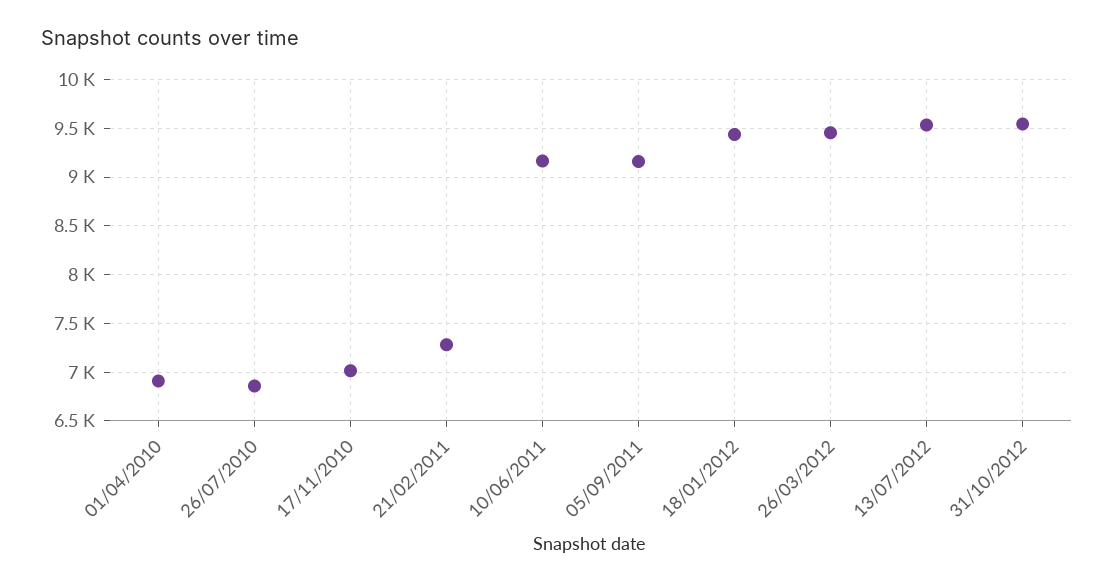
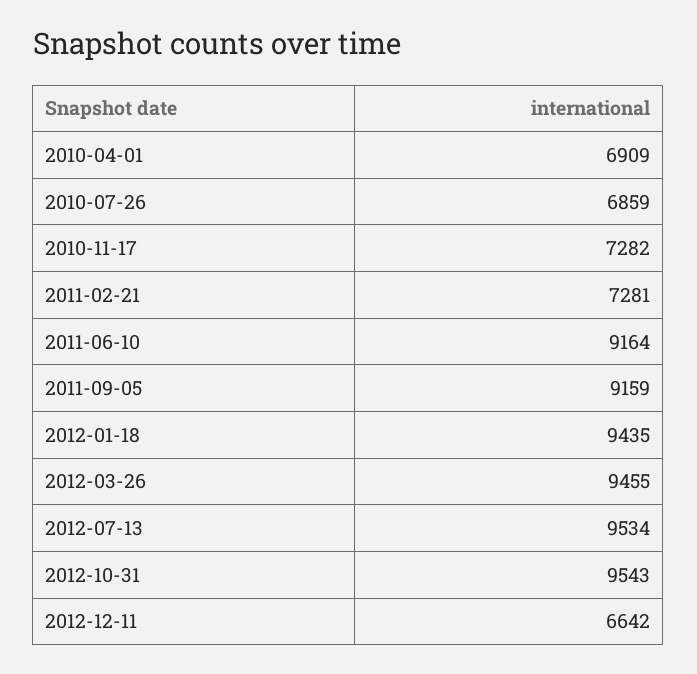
17/11/2010: 7000 -> 7282
2012-12-11: none -> 6642

